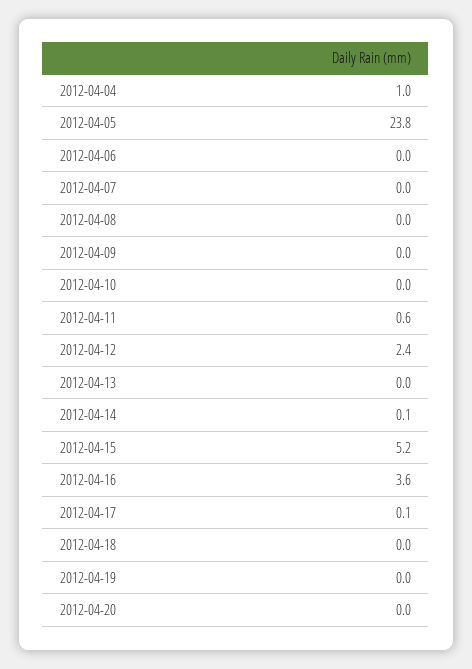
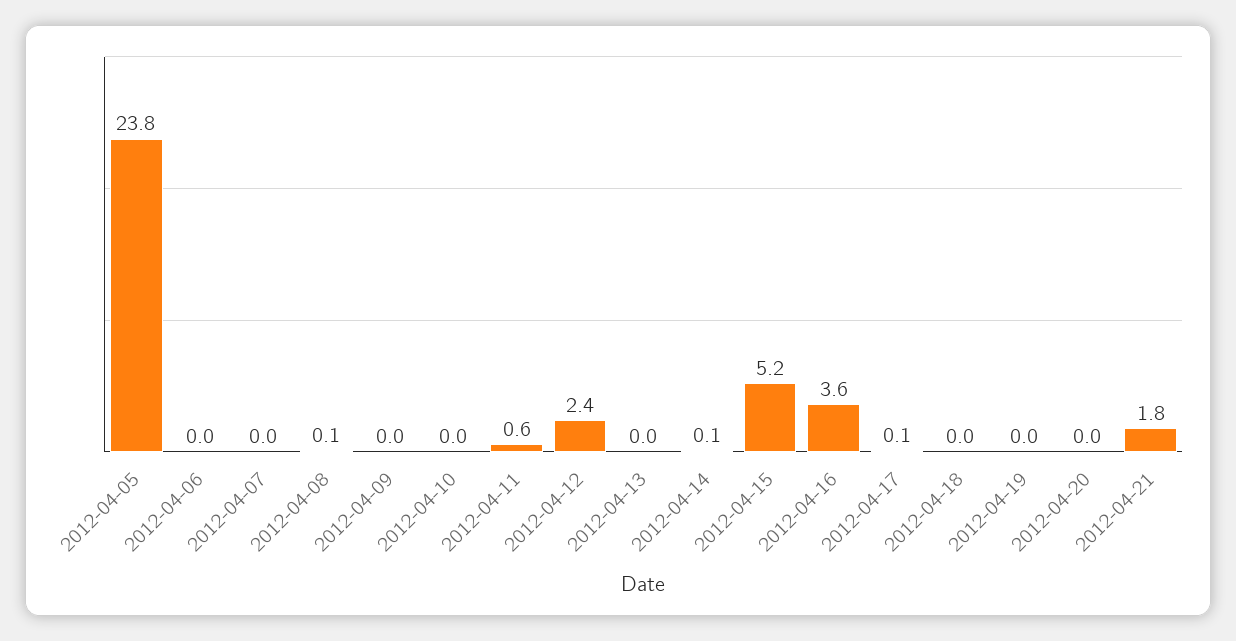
2012-04-04: 1 -> none
2012-04-08: 0 -> 0.1
2012-04-21: none -> 1.8

